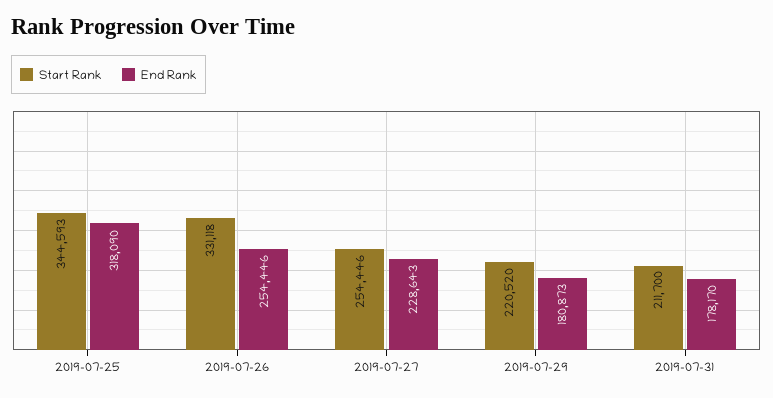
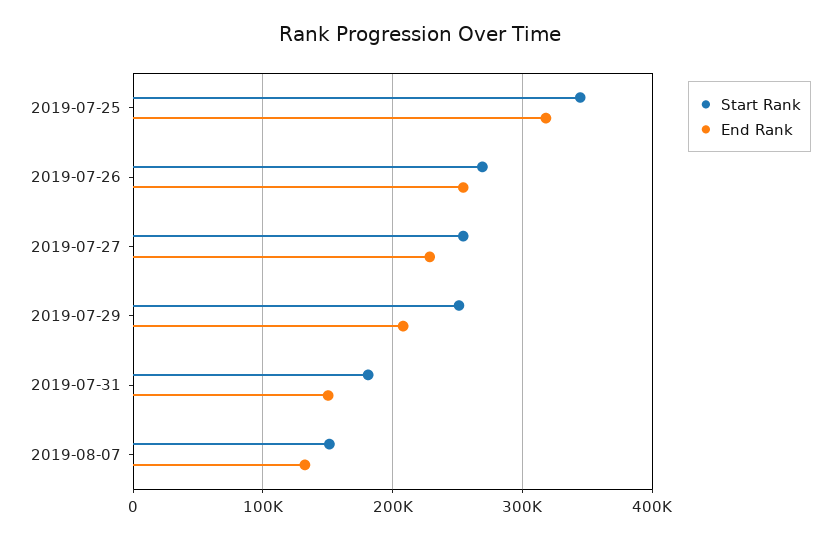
Start Rank, 2019-07-26: 331118 -> 270000
Start Rank, 2019-07-29: 220520 -> 250000
End Rank, 2019-07-29: 180873 -> 210000
Start Rank, 2019-07-31: 211700 -> 180000
End Rank, 2019-07-31: 178170 -> 150000
Start Rank, 2019-08-07: none -> 150000
End Rank, 2019-08-07: none -> 130000

